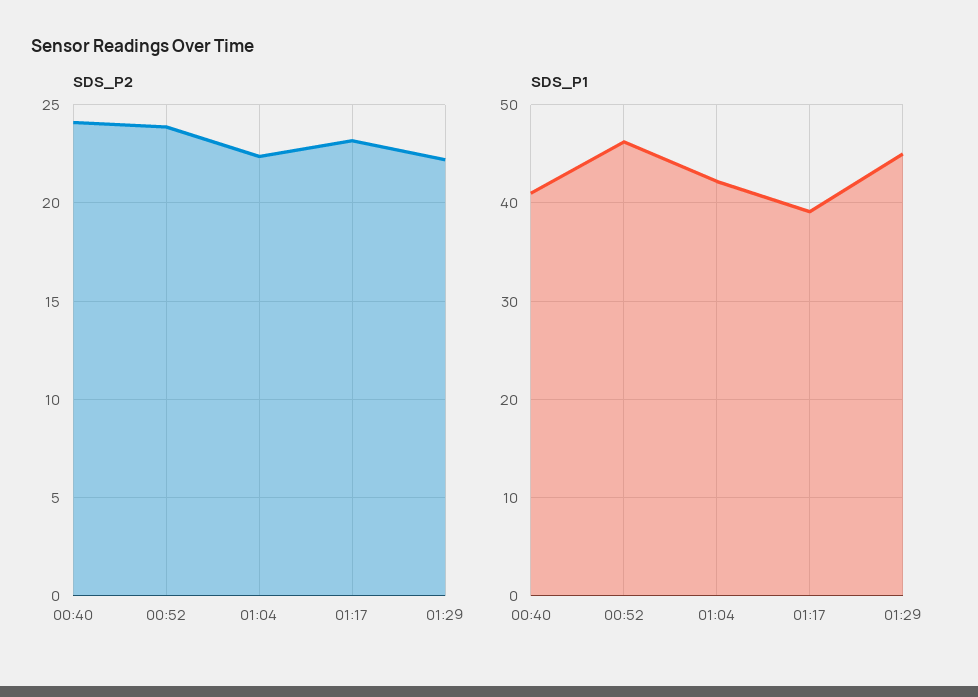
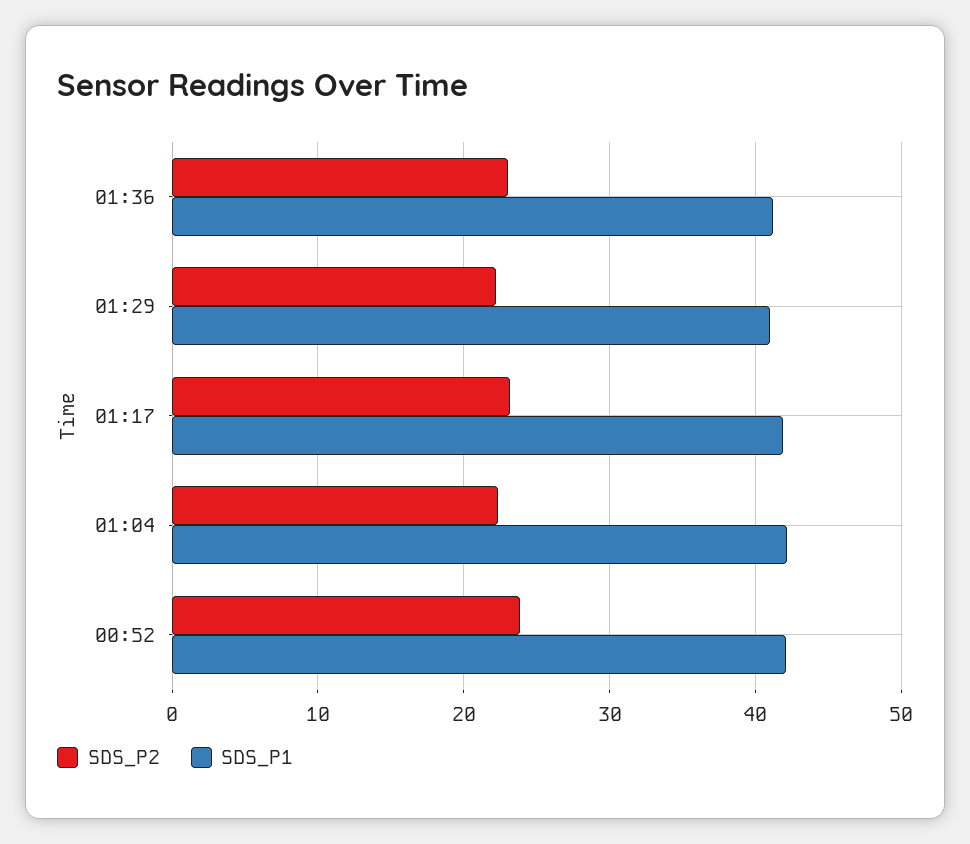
SDS_P2, 00:40: 24 -> none
SDS_P1, 00:40: 41 -> none
SDS_P1, 00:52: 46 -> 42
SDS_P1, 01:17: 39 -> 42
SDS_P1, 01:29: 45 -> 41
SDS_P2, 01:36: none -> 23
SDS_P1, 01:36: none -> 41

